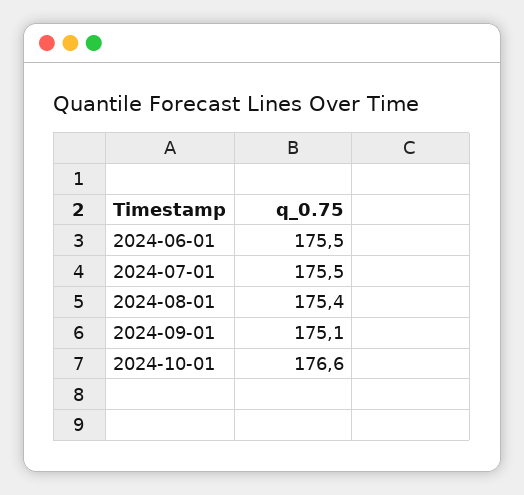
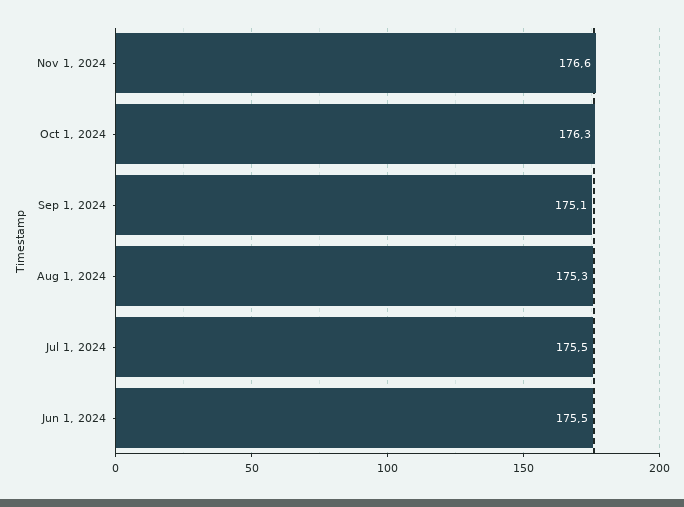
2024-08-01: 175.4 -> 175.3
2024-10-01: 176.6 -> 176.3
Nov 1, 2024: none -> 176.6

